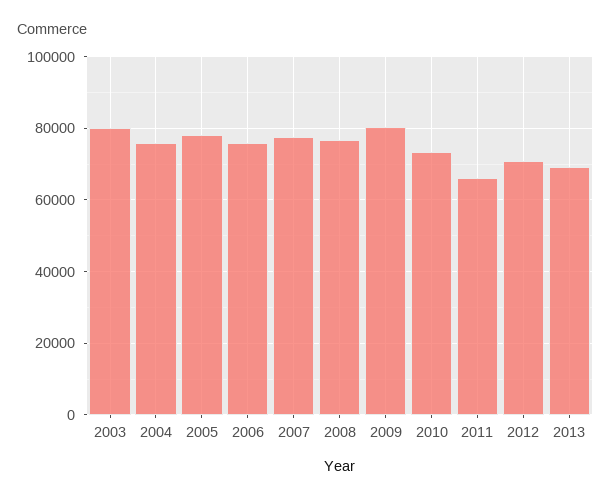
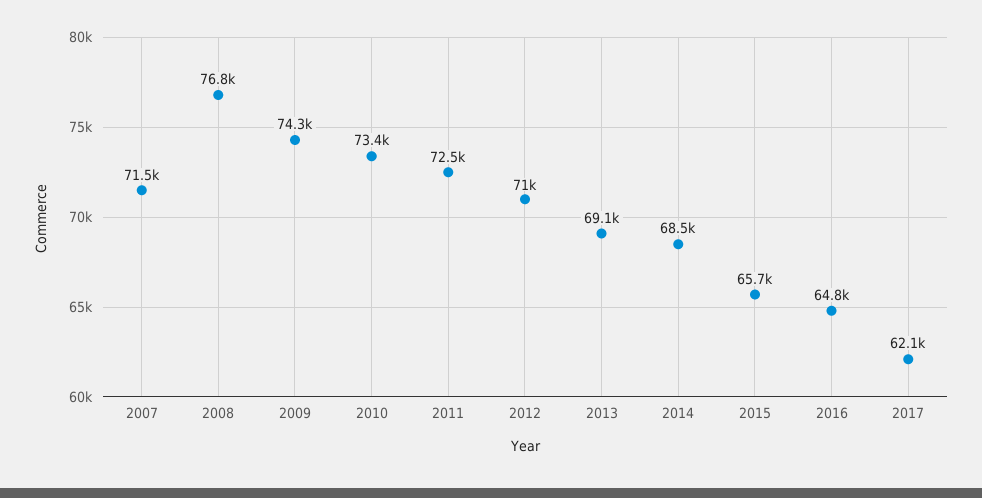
2003: 80000 -> none
2004: 76000 -> none
2005: 78000 -> none
2006: 76000 -> none
2007: 78000 -> 71500
2009: 80000 -> 74300
2011: 66000 -> 72500
2014: none -> 68500
2015: none -> 65700
2016: none -> 64800
2017: none -> 62100

